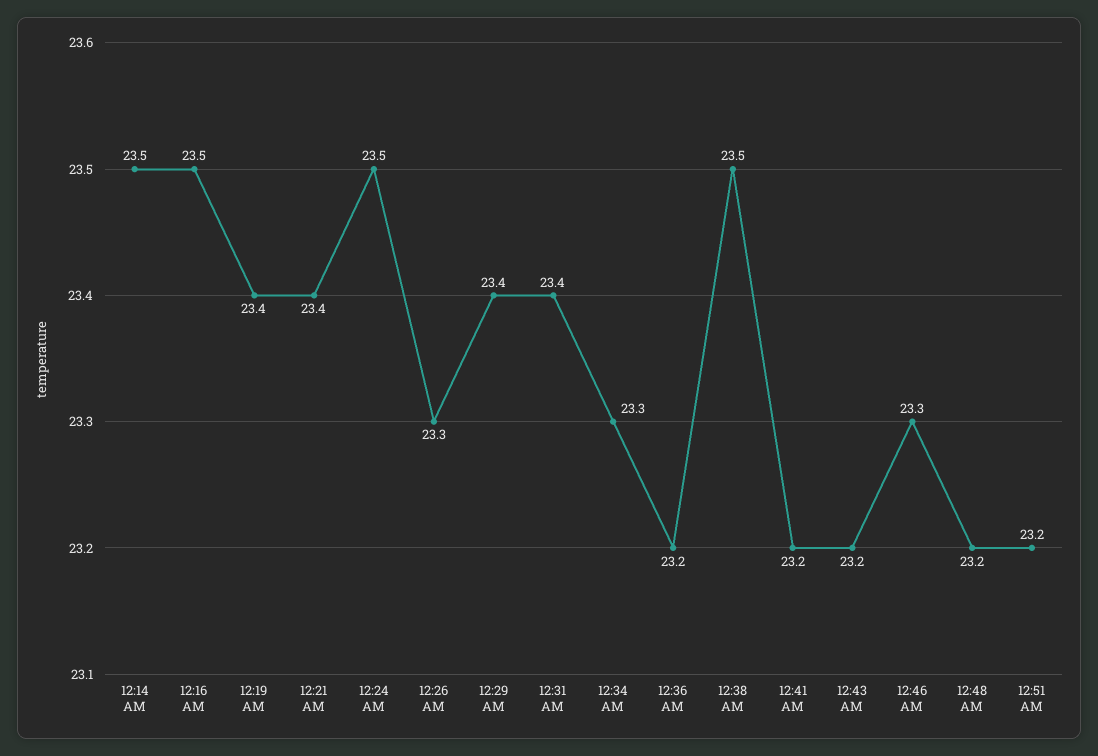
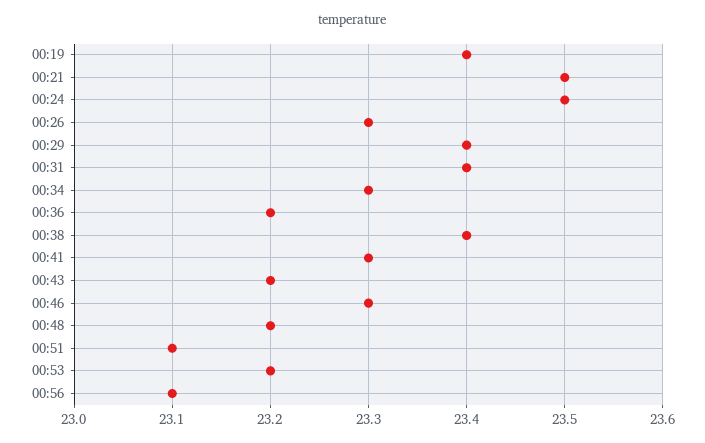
12:14 AM: 23.5 -> none
12:16 AM: 23.5 -> none
12:21 AM: 23.4 -> 23.5
12:38 AM: 23.5 -> 23.4
12:41 AM: 23.2 -> 23.3
12:51 AM: 23.2 -> 23.1
00:53: none -> 23.2
00:56: none -> 23.1

